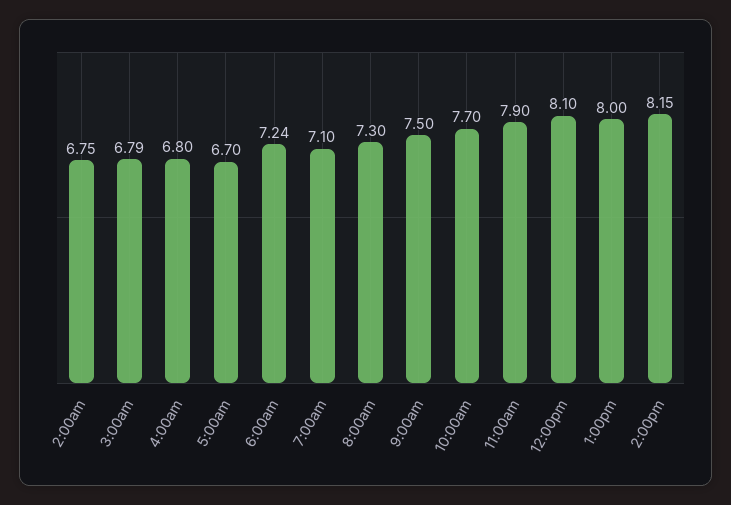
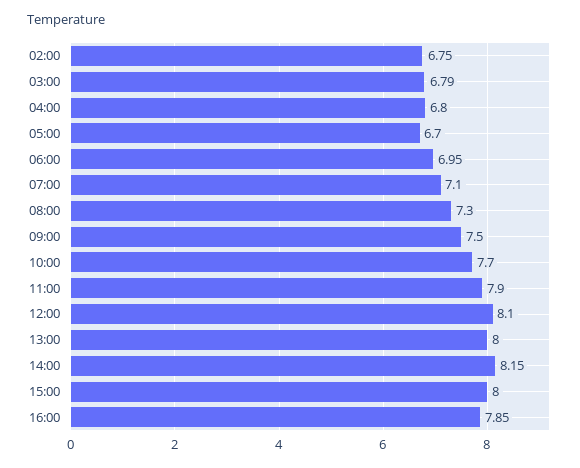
6:00am: 7.24 -> 6.95
15:00: none -> 8
16:00: none -> 7.85

